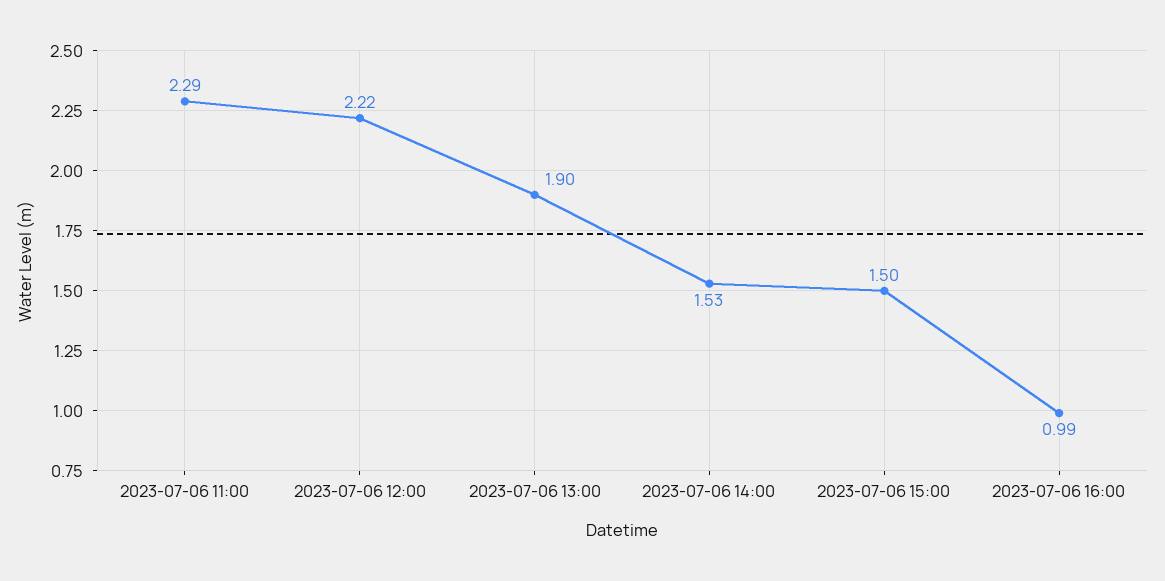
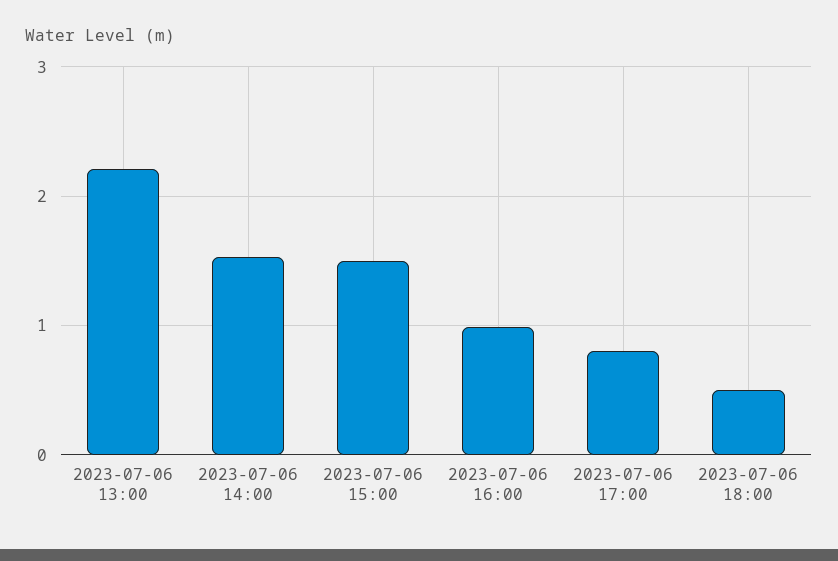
2023-07-06 11:00: 2.29 -> none
2023-07-06 12:00: 2.22 -> none
2023-07-06 13:00: 1.9 -> 2.2
2023-07-06 17:00: none -> 0.8
2023-07-06 18:00: none -> 0.5

